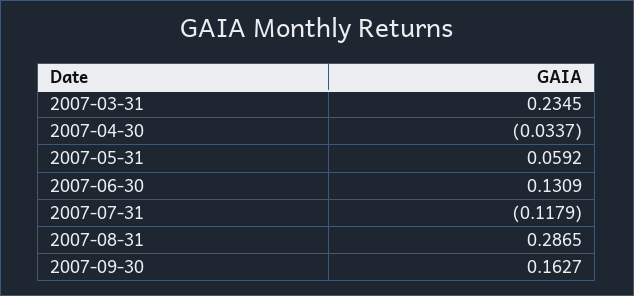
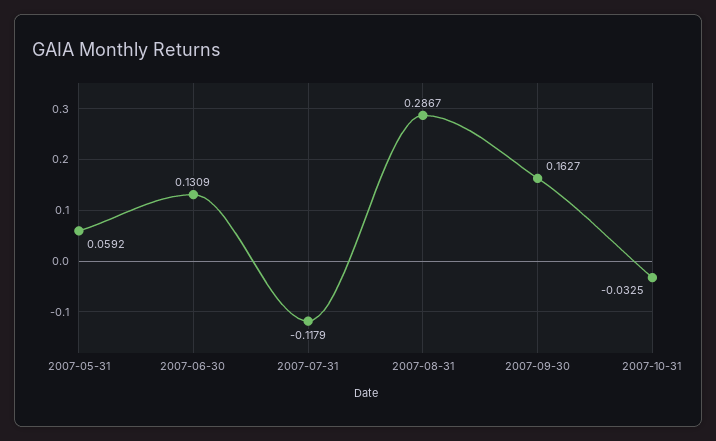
2007-03-31: 0.2345 -> none
2007-04-30: -0.0337 -> none
2007-08-31: 0.2865 -> 0.2867
2007-10-31: none -> -0.0325

